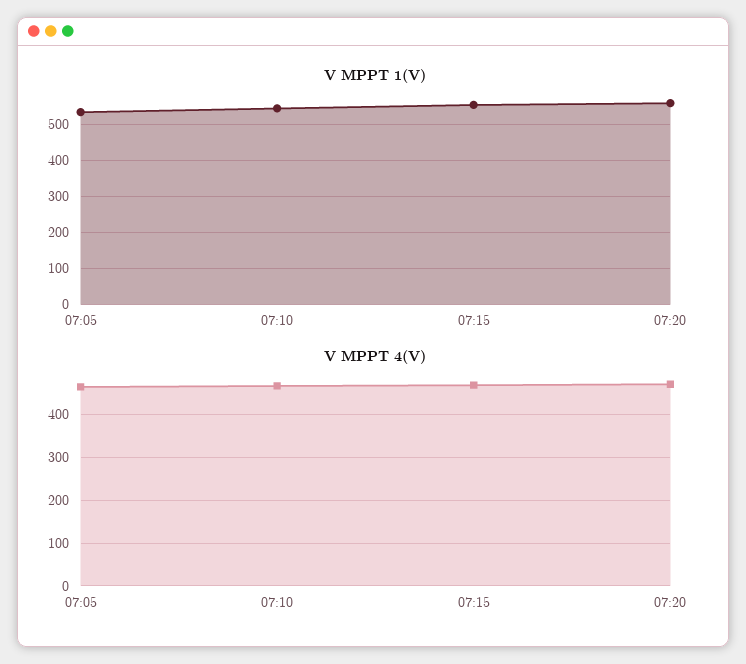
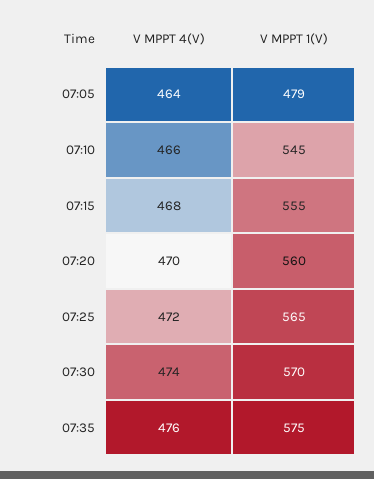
V MPPT 1(V), 07:05: 540 -> 479
V MPPT 4(V), 07:25: none -> 472
V MPPT 1(V), 07:25: none -> 565
V MPPT 4(V), 07:30: none -> 474
V MPPT 1(V), 07:30: none -> 570
V MPPT 4(V), 07:35: none -> 476
V MPPT 1(V), 07:35: none -> 575

